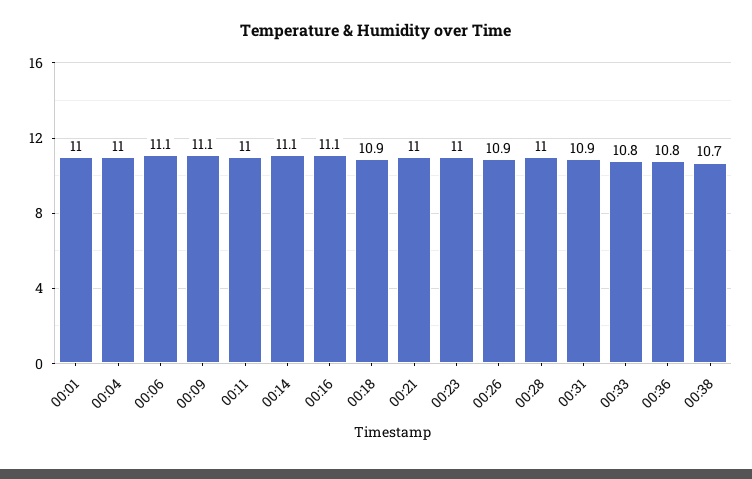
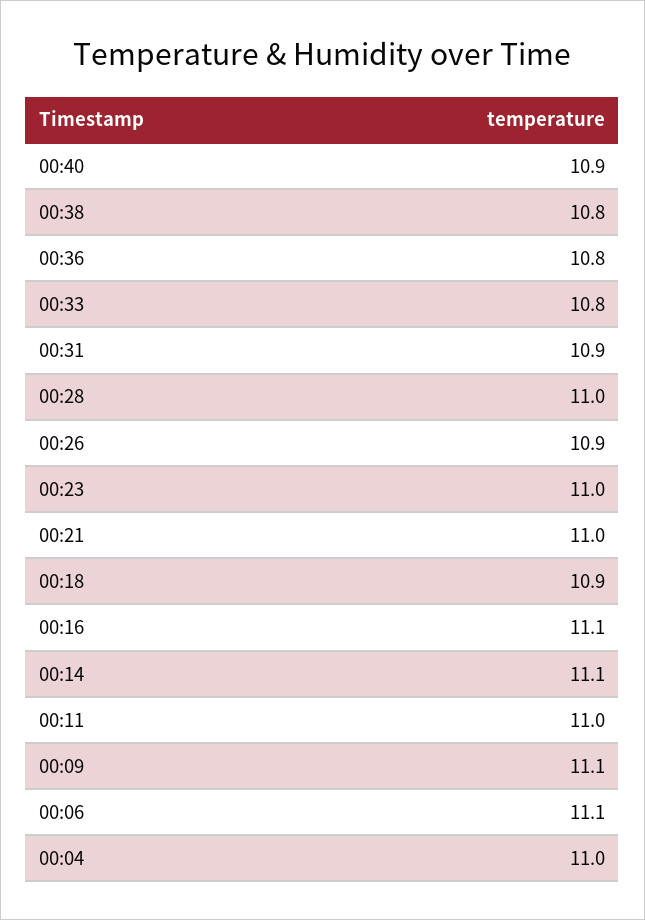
00:01: 11 -> none
00:38: 10.7 -> 10.8
00:40: none -> 10.9

